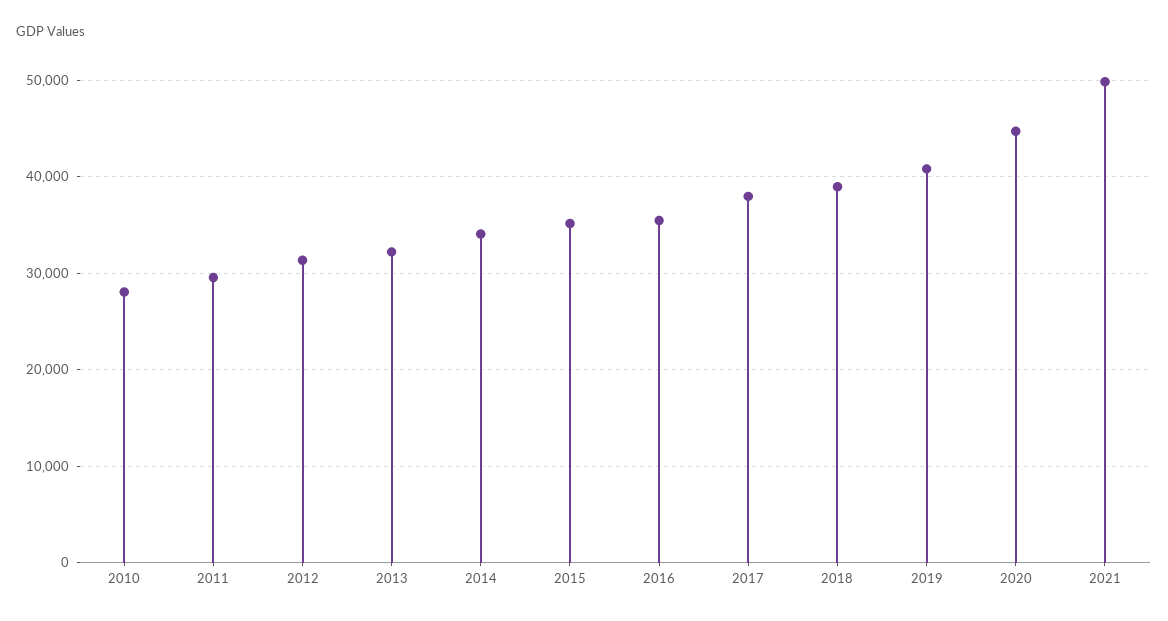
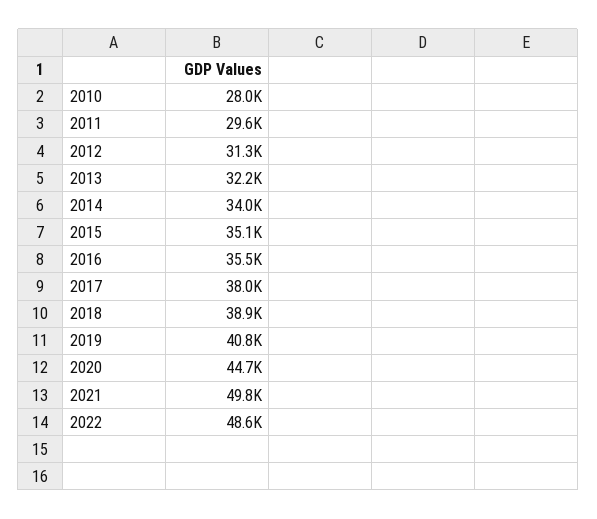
2022: none -> 48600

